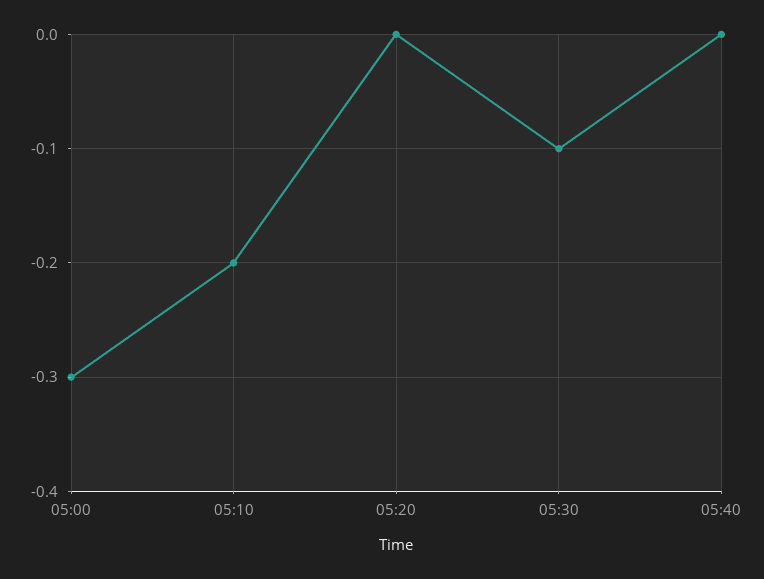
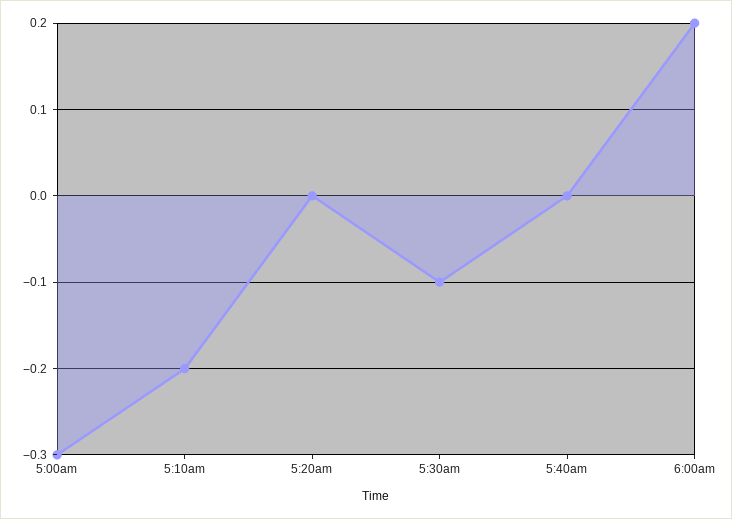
6:00am: none -> 0.2

